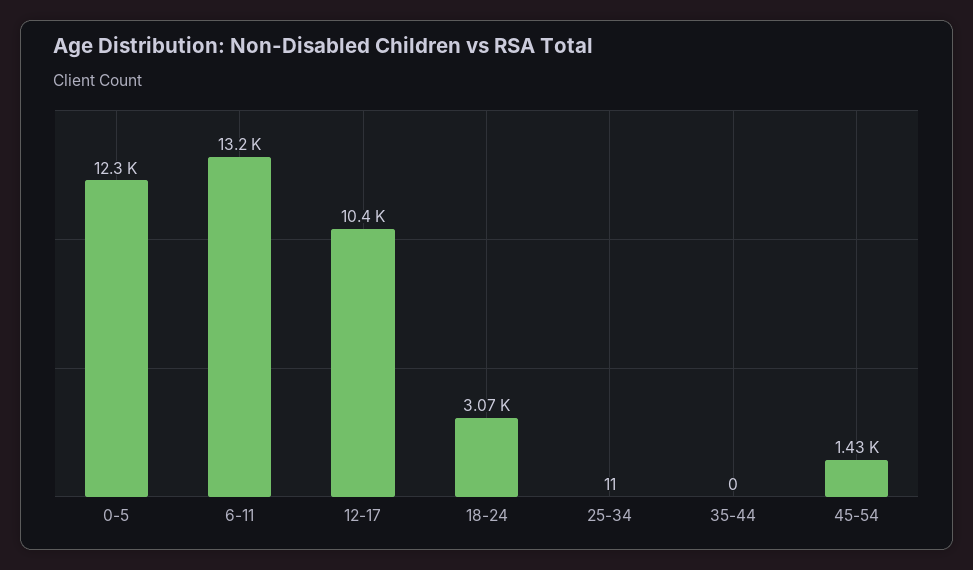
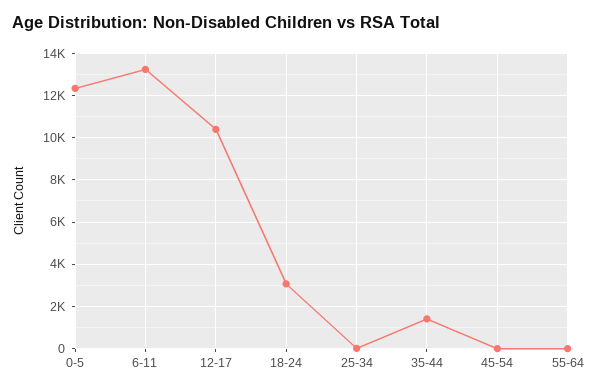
35-44: 0 -> 1500
45-54: 1430 -> 0
55-64: none -> 0

